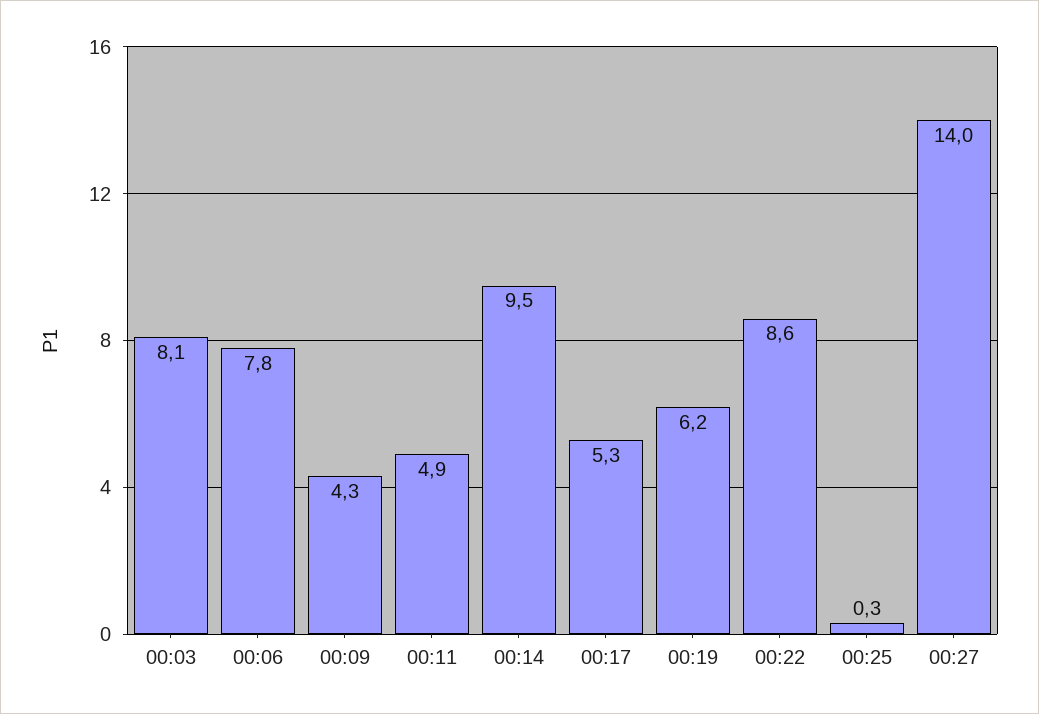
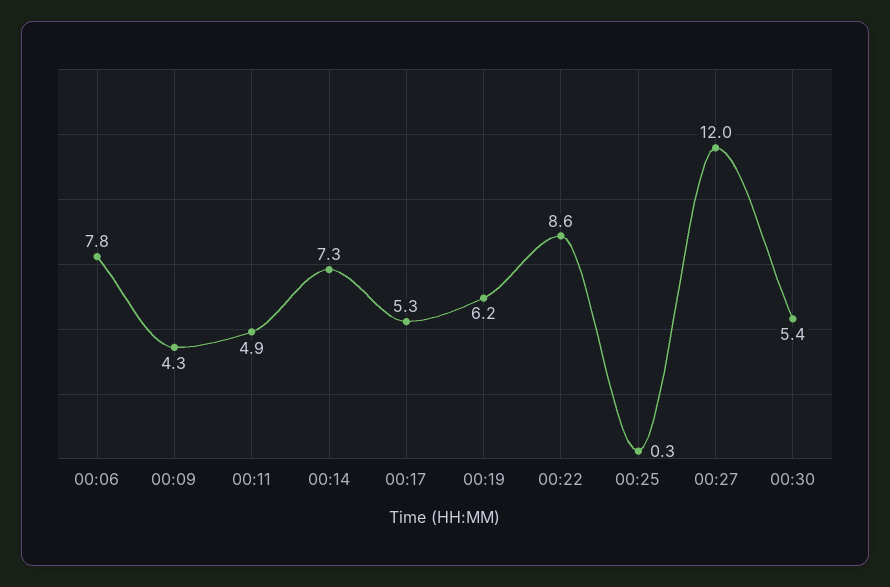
00:03: 8.1 -> none
00:14: 9.5 -> 7.3
00:27: 14 -> 12
00:30: none -> 5.4

